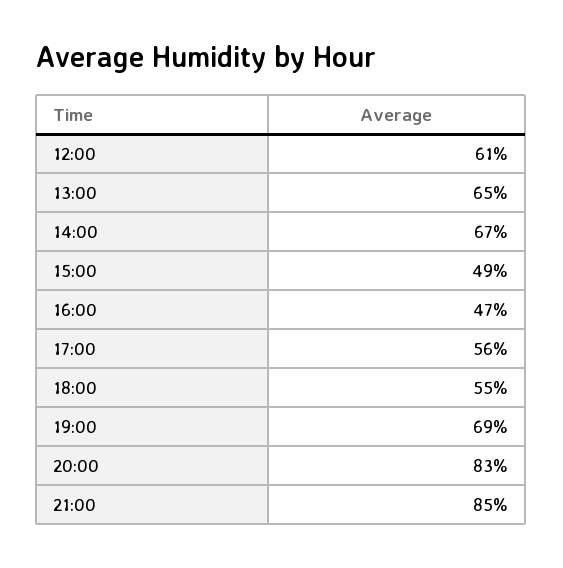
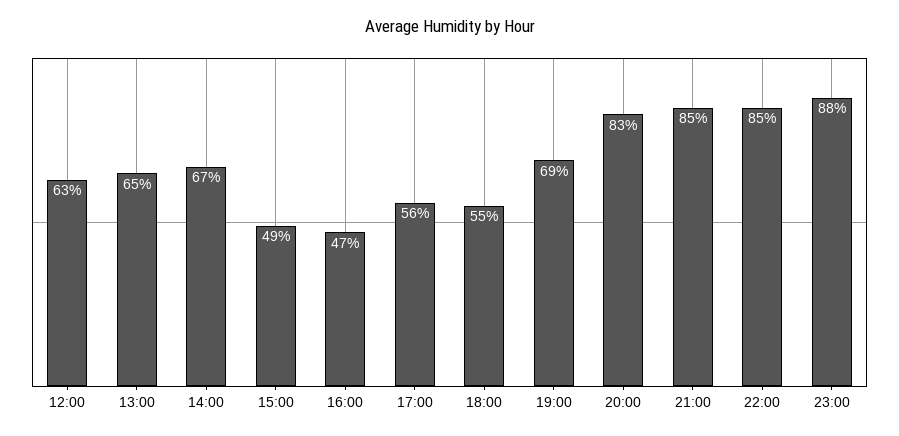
12:00: 61 -> 63
22:00: none -> 85
23:00: none -> 88

